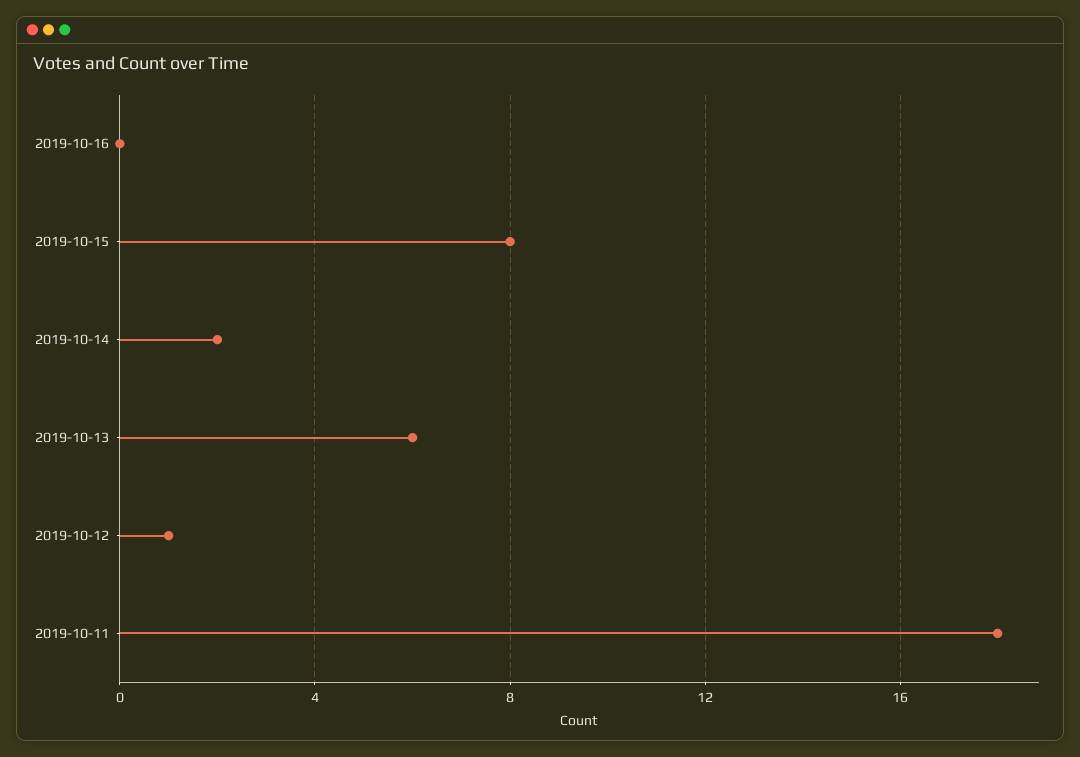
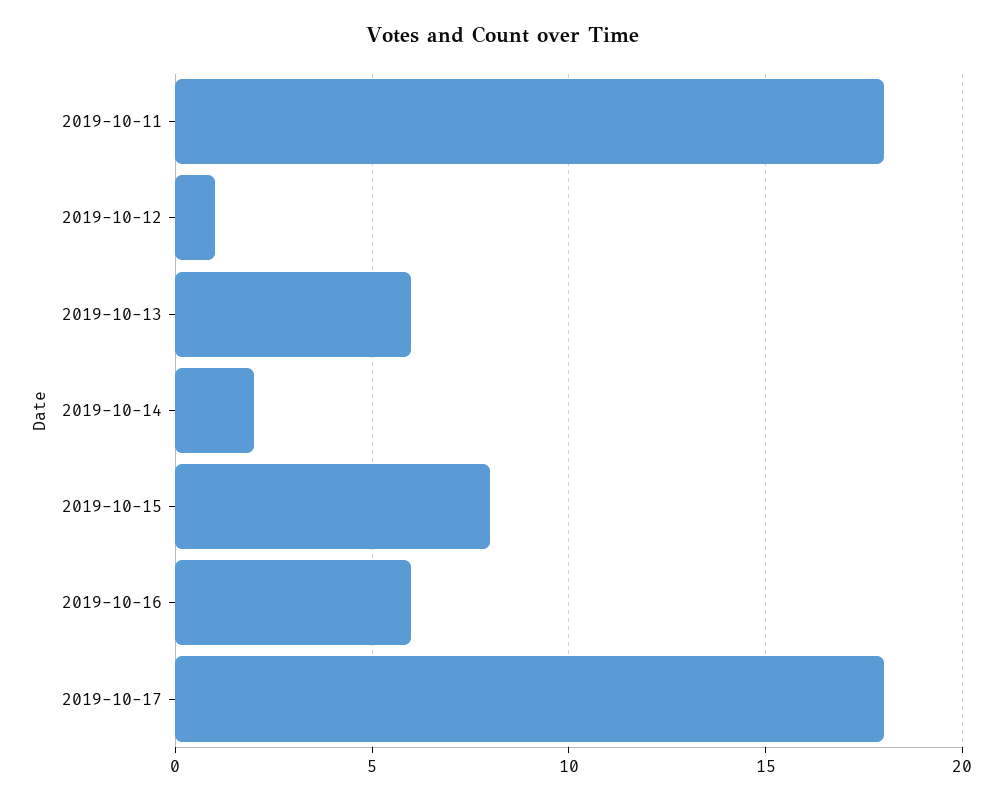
2019-10-16: 0 -> 6
2019-10-17: none -> 18

